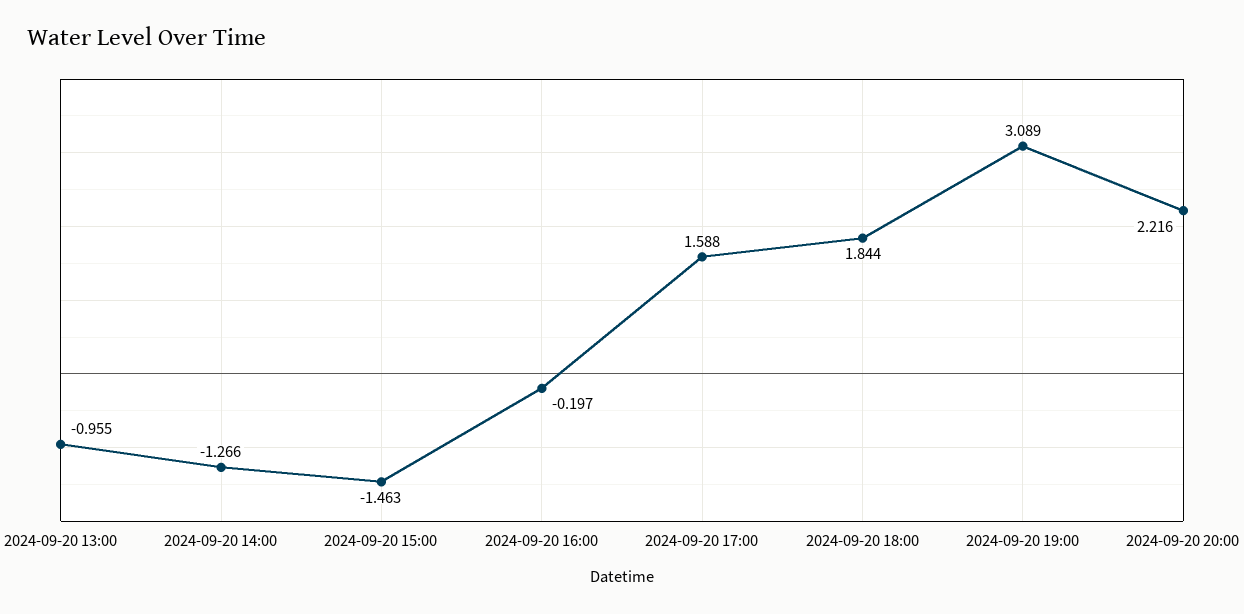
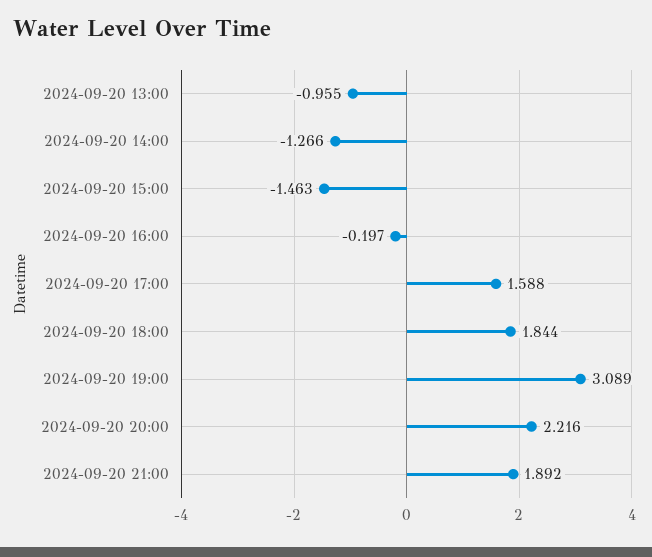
2024-09-20 21:00: none -> 1.892

